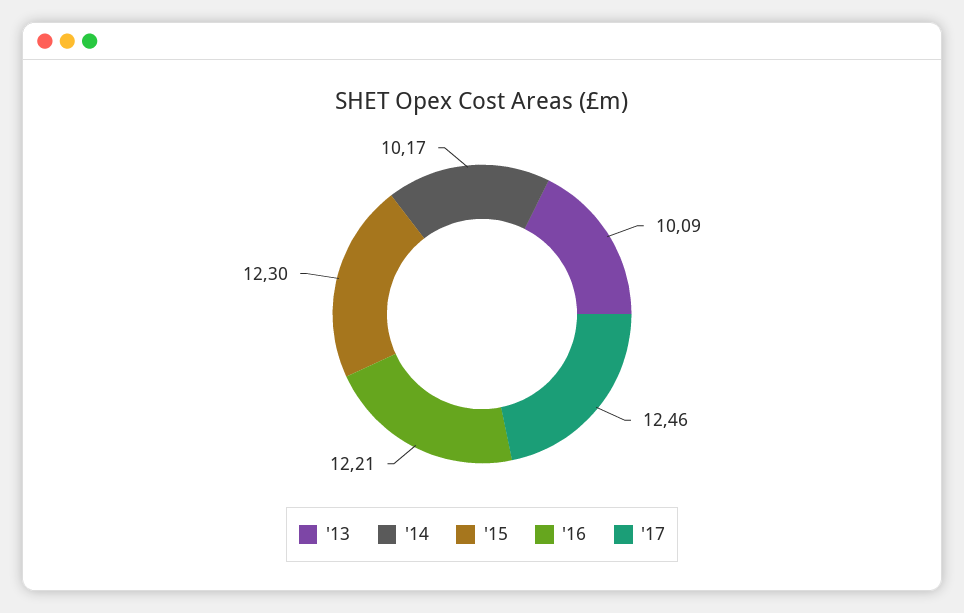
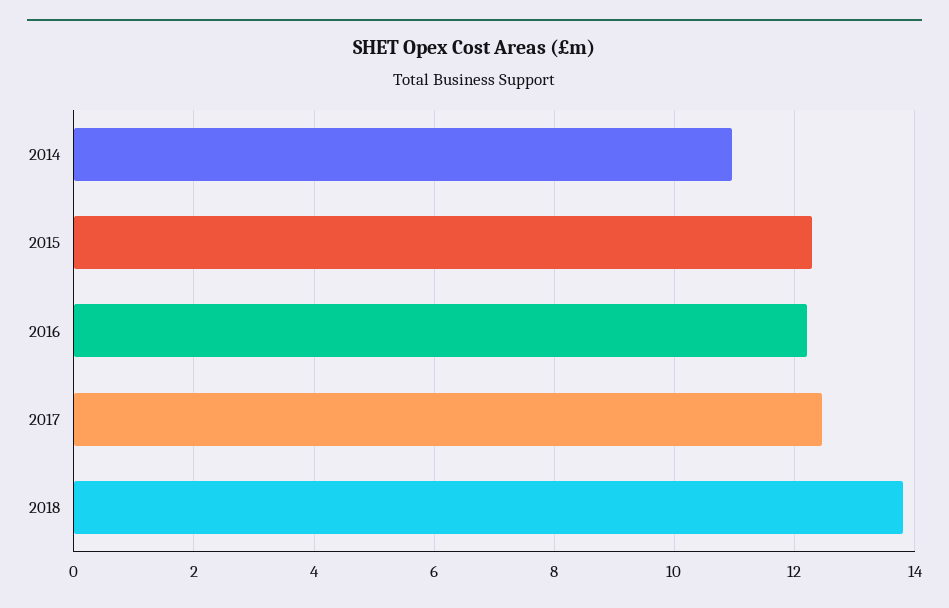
'13: 10.09 -> none
'14: 10.17 -> 11
2018: none -> 13.8

